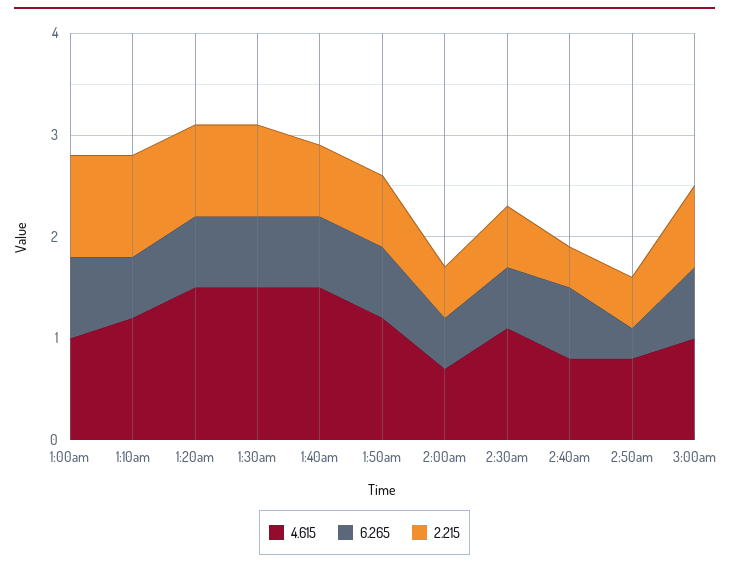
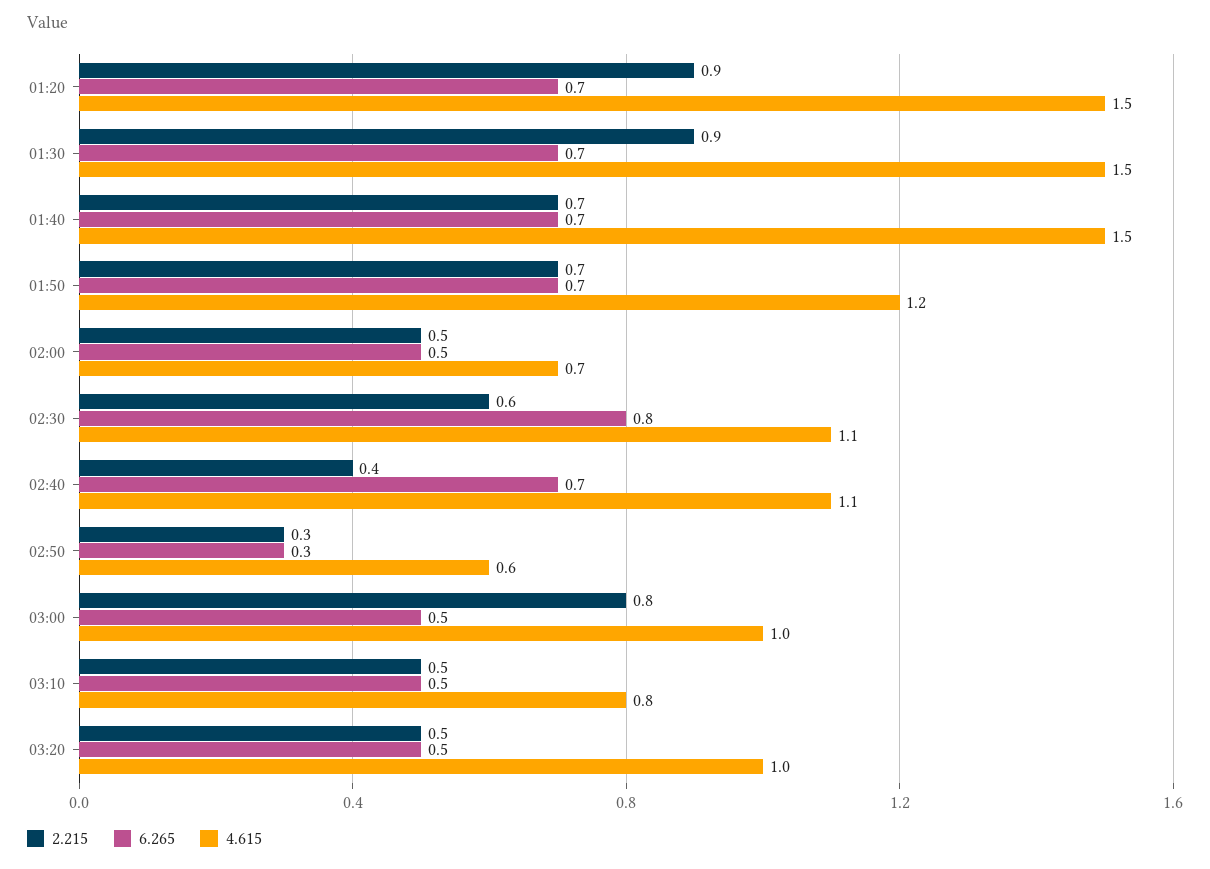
4.615, 1:00am: 1 -> none
6.265, 1:00am: 0.8 -> none
2.215, 1:00am: 1 -> none
4.615, 1:10am: 1.2 -> none
6.265, 1:10am: 0.6 -> none
2.215, 1:10am: 1 -> none
6.265, 2:30am: 0.6 -> 0.8
4.615, 2:40am: 0.8 -> 1.1
4.615, 2:50am: 0.8 -> 0.6
2.215, 2:50am: 0.5 -> 0.3
6.265, 3:00am: 0.7 -> 0.5
2.215, 03:10: none -> 0.5
6.265, 03:10: none -> 0.5
4.615, 03:10: none -> 0.8
2.215, 03:20: none -> 0.5
6.265, 03:20: none -> 0.5
4.615, 03:20: none -> 1

